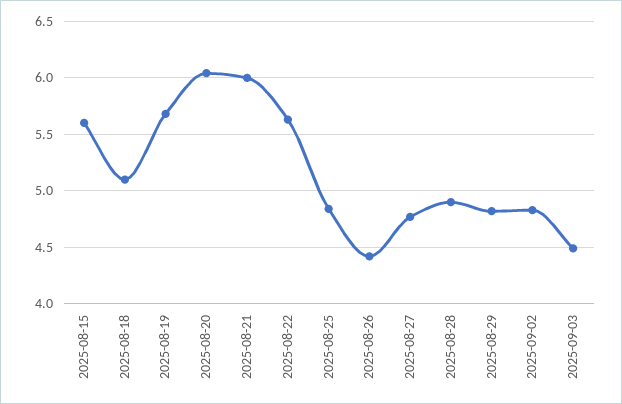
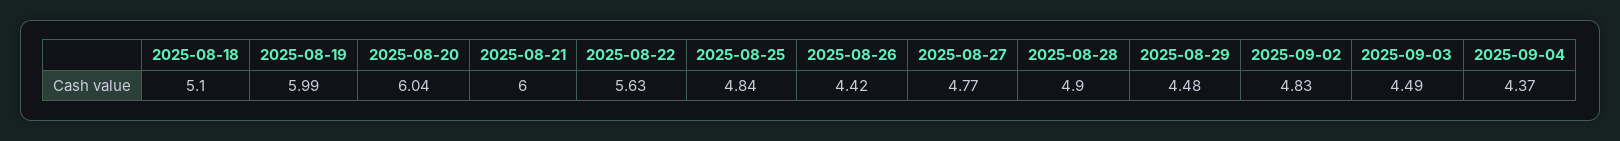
2025-08-15: 5.6 -> none
2025-08-19: 5.7 -> 5.99
2025-08-29: 4.8 -> 4.48
2025-09-04: none -> 4.37

